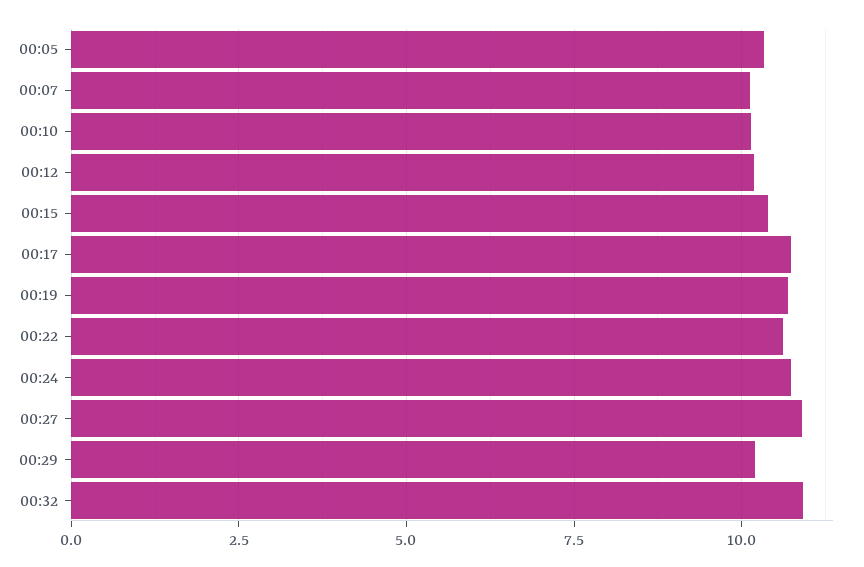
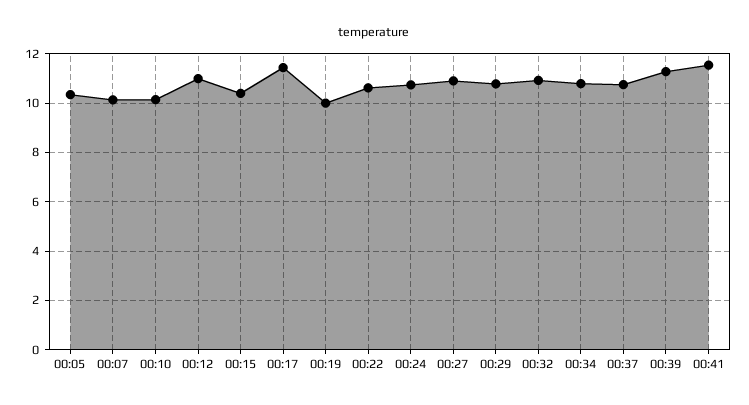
00:12: 10.25 -> 11
00:17: 10.75 -> 11.5
00:19: 10.75 -> 10
00:29: 10.25 -> 10.75
00:34: none -> 10.75
00:37: none -> 10.75
00:39: none -> 11.25
00:41: none -> 11.5

